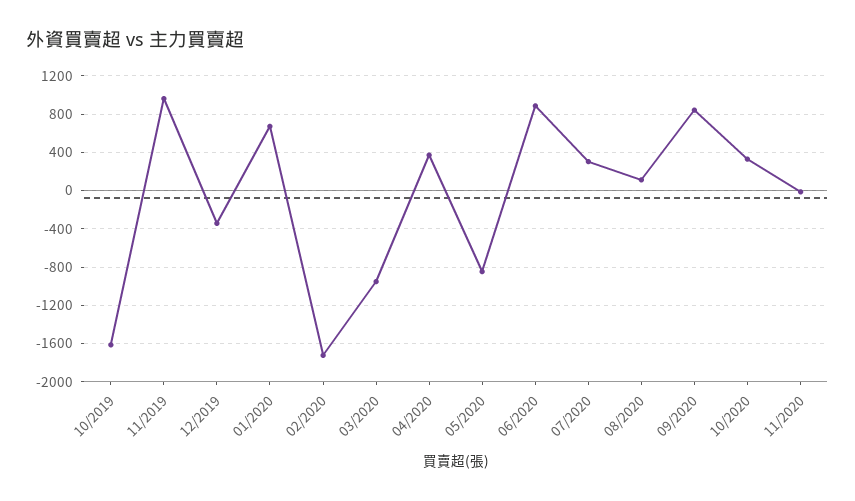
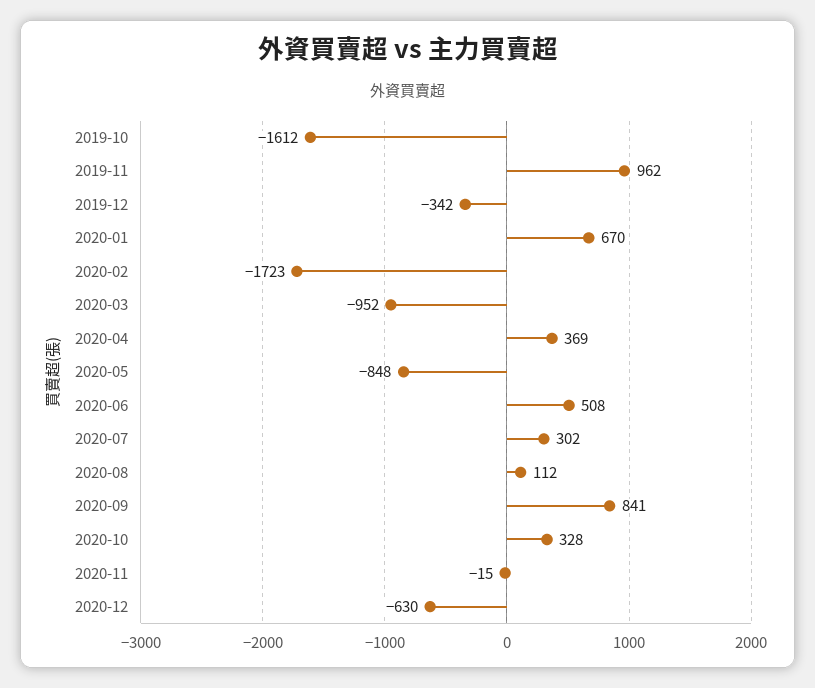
06/2020: 900 -> 508
2020-12: none -> -630

